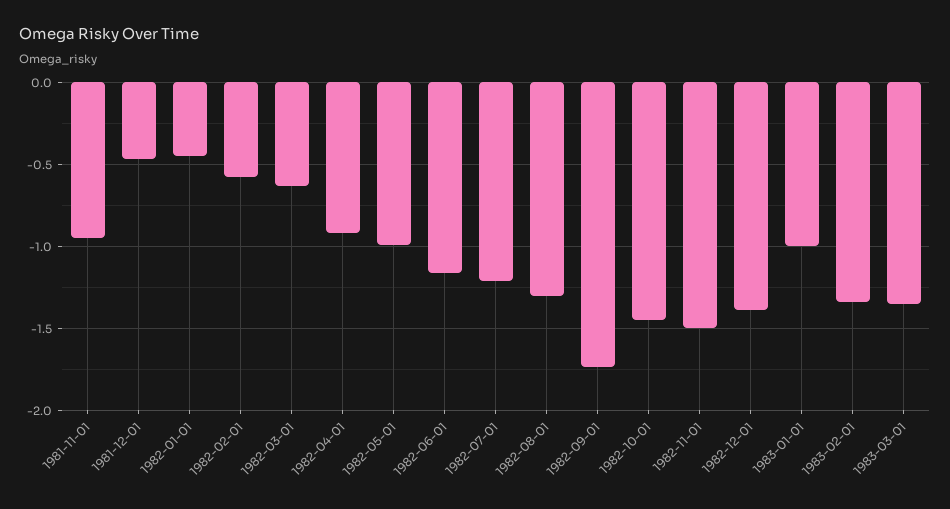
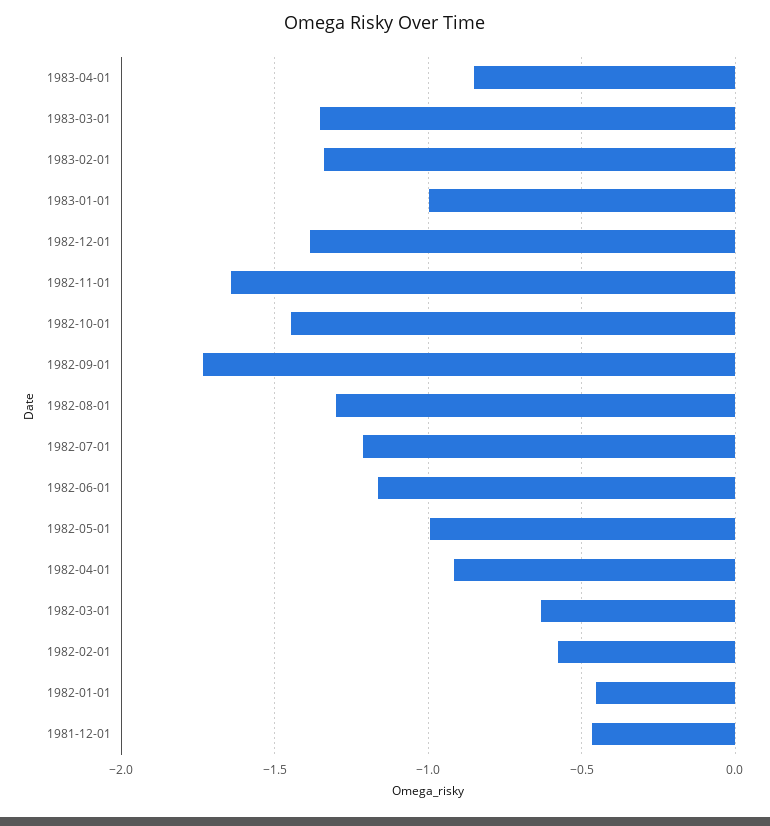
1981-11-01: -0.95 -> none
1982-11-01: -1.5 -> -1.65
1983-04-01: none -> -0.85

